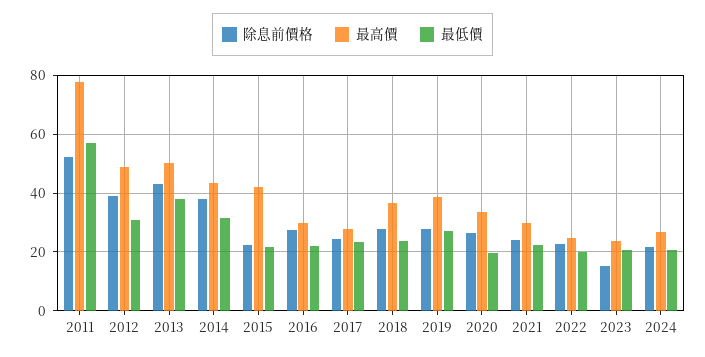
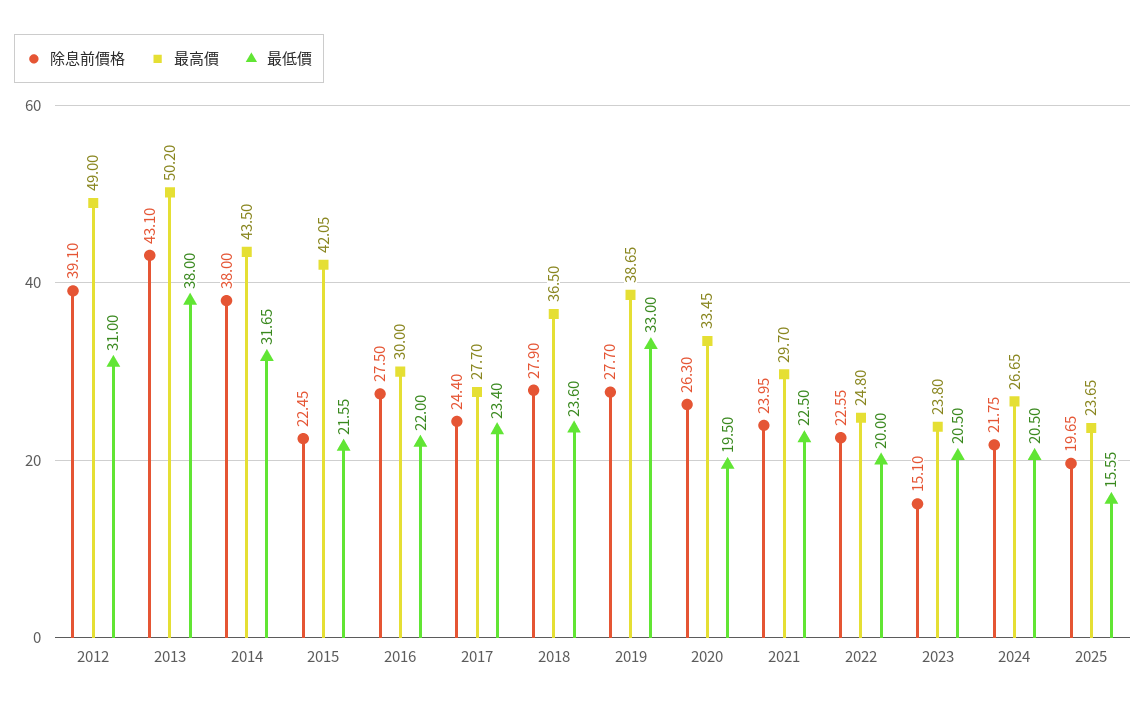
除息前價格, 2011: 52.5 -> none
最高價, 2011: 77.5 -> none
最低價, 2011: 57.5 -> none
最低價, 2019: 27.5 -> 33
除息前價格, 2025: none -> 19.65
最高價, 2025: none -> 23.65
最低價, 2025: none -> 15.55

